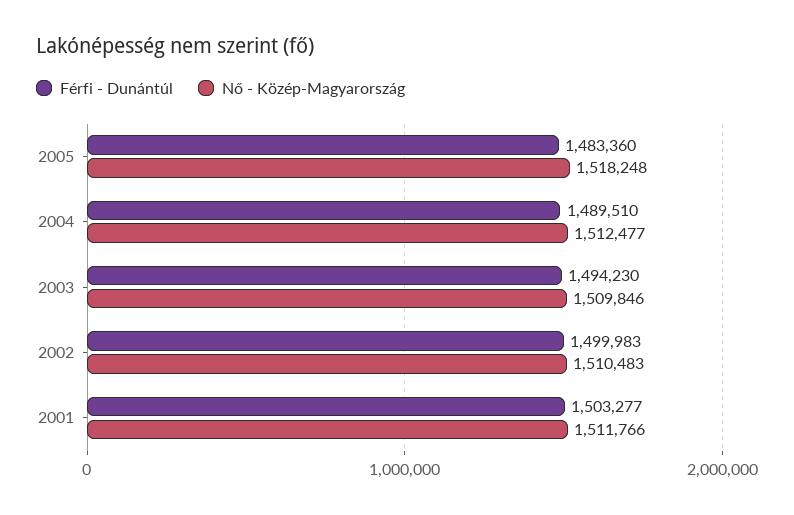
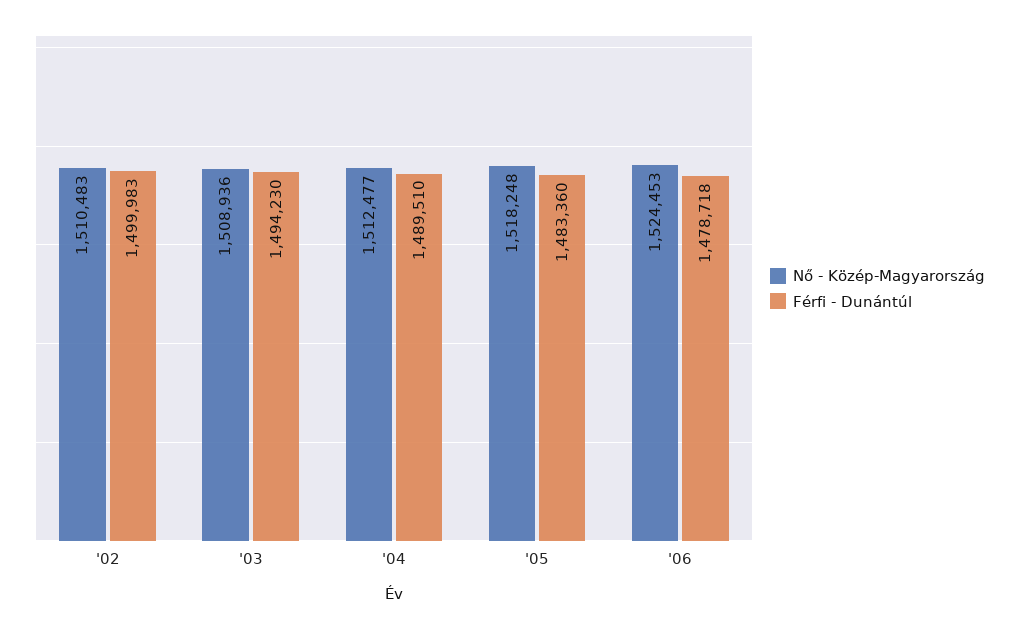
Nő - Közép-Magyarország, 2003: 1509846 -> 1508936
Férfi - Dunántúl, 2001: 1503277 -> none
Nő - Közép-Magyarország, 2001: 1511766 -> none
Nő - Közép-Magyarország, '06: none -> 1524453
Férfi - Dunántúl, '06: none -> 1478718

